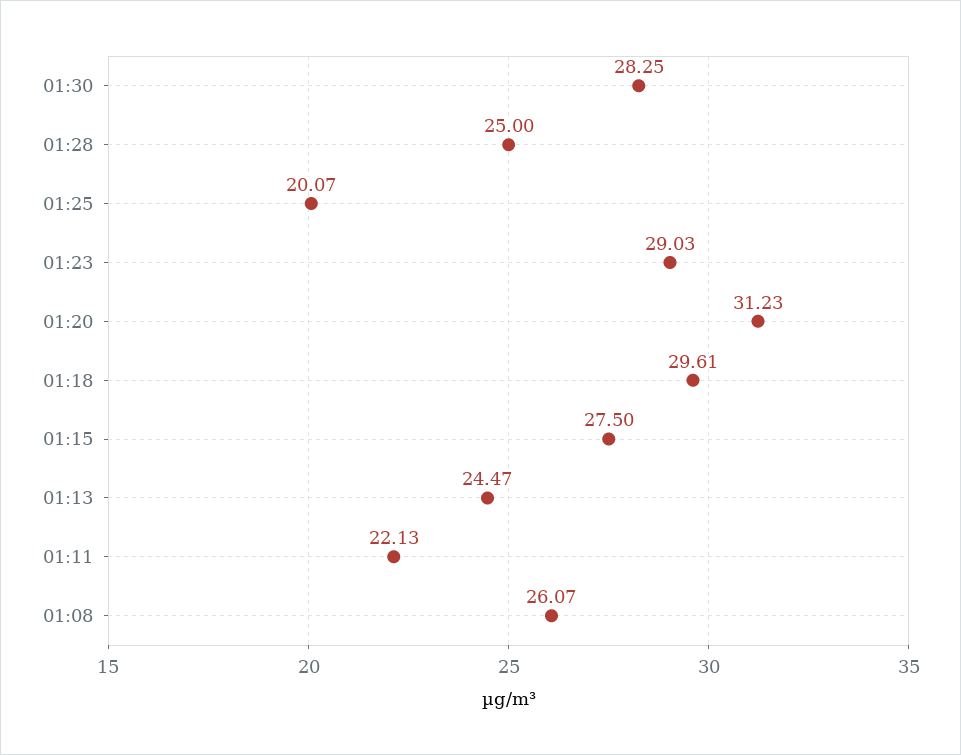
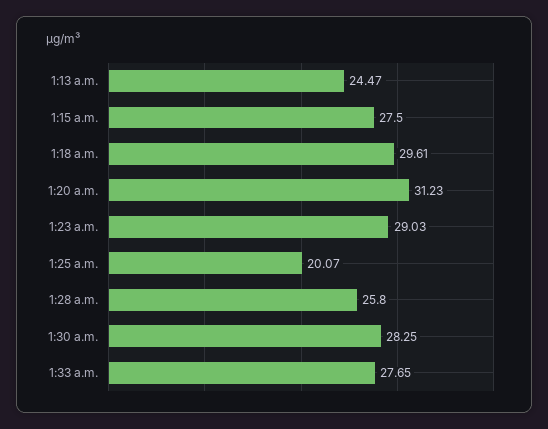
01:28: 25 -> 25.8
01:11: 22.13 -> none
01:08: 26.07 -> none
1:33 a.m.: none -> 27.65

